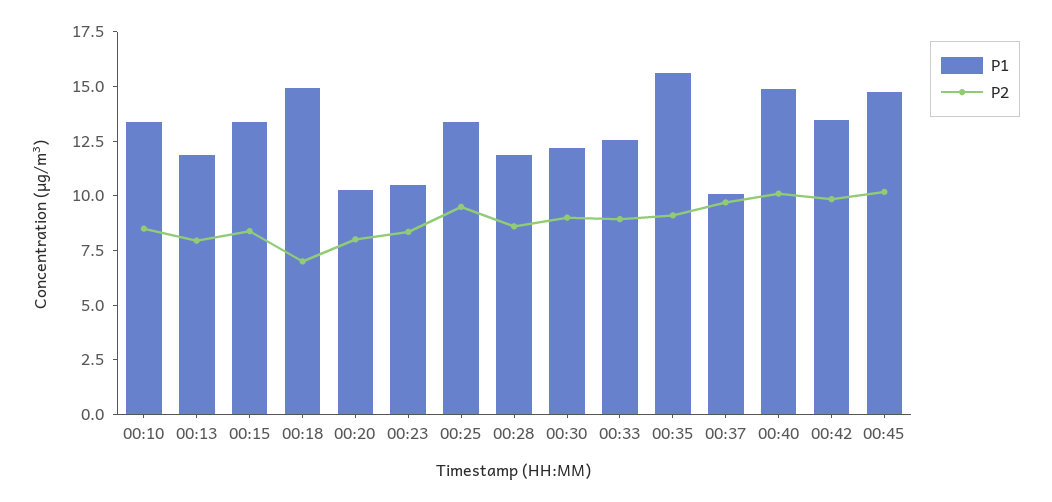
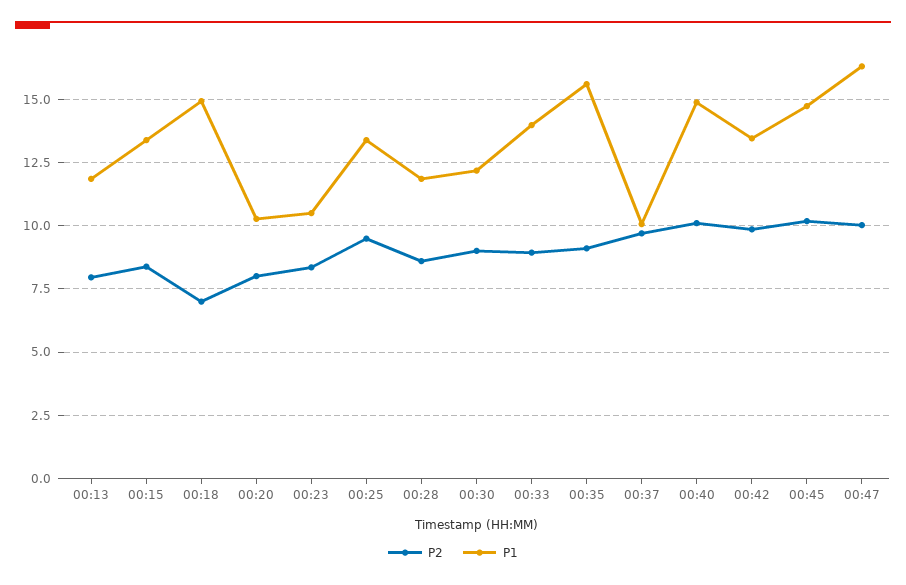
P1, 00:10: 13.5 -> none
P2, 00:10: 8.5 -> none
P1, 00:33: 12.5 -> 14
P2, 00:47: none -> 10
P1, 00:47: none -> 16.25

